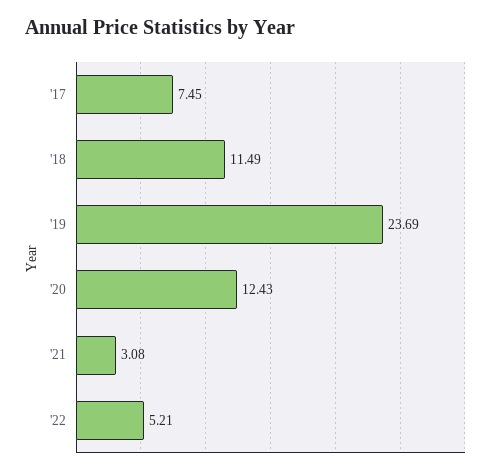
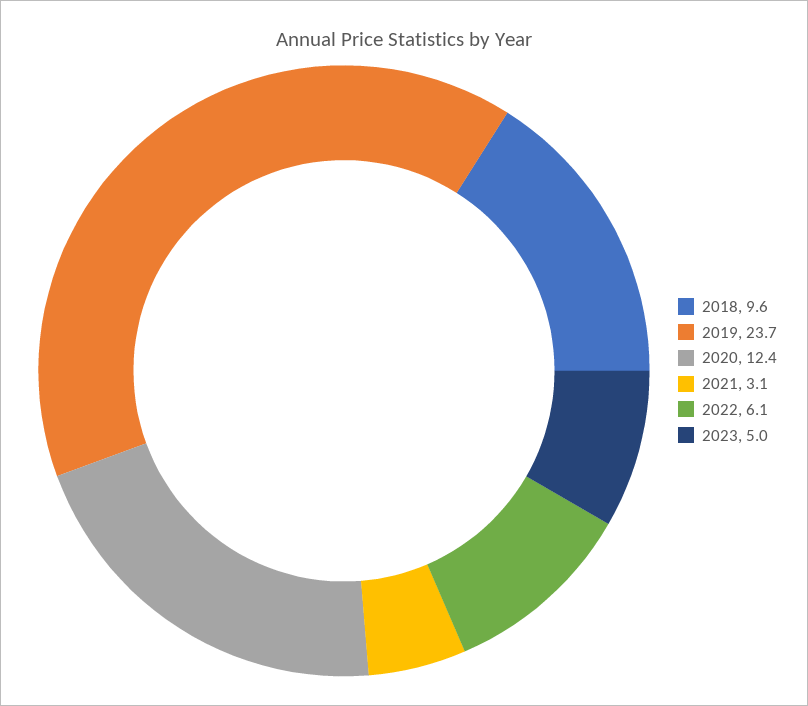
'17: 7.45 -> none
'18: 11.49 -> 9.6
'22: 5.21 -> 6.1
2023: none -> 5

